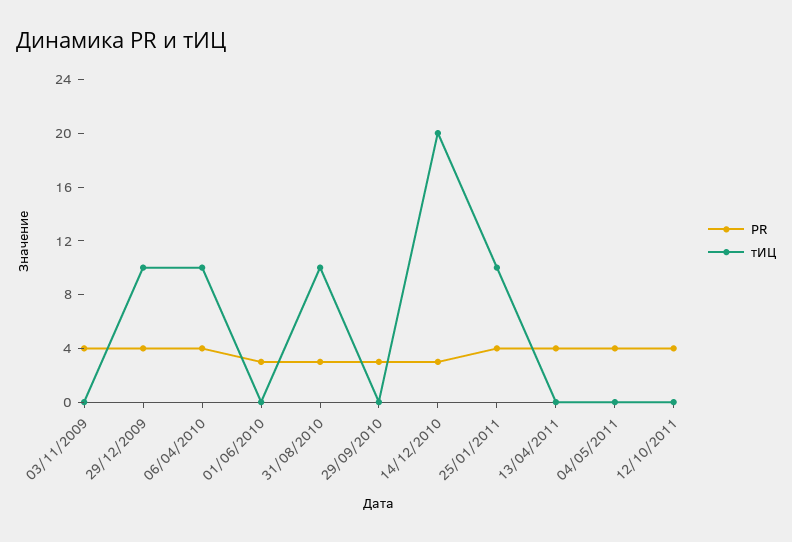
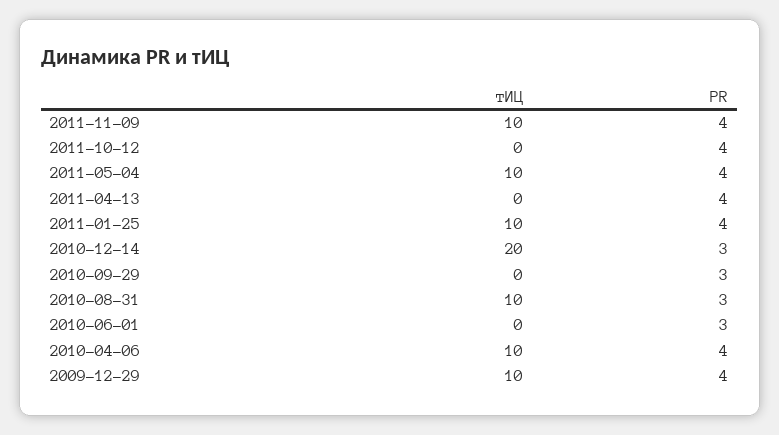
PR, 03/11/2009: 4 -> none
тИЦ, 03/11/2009: 0 -> none
тИЦ, 04/05/2011: 0 -> 10
тИЦ, 2011-11-09: none -> 10
PR, 2011-11-09: none -> 4

